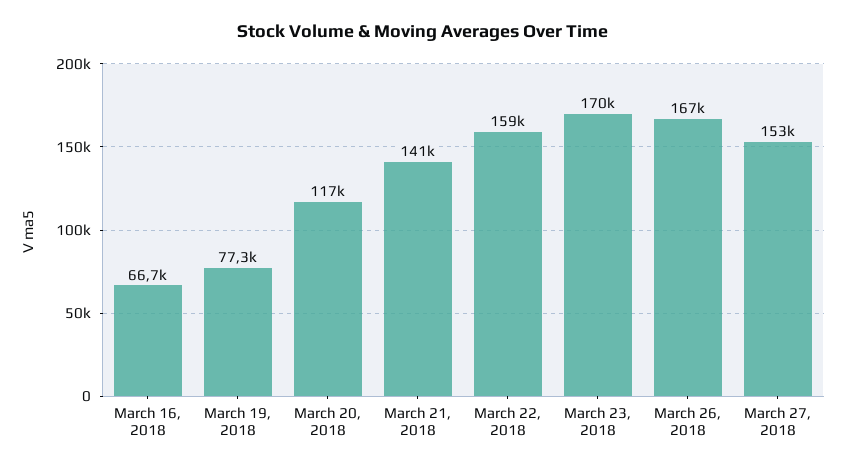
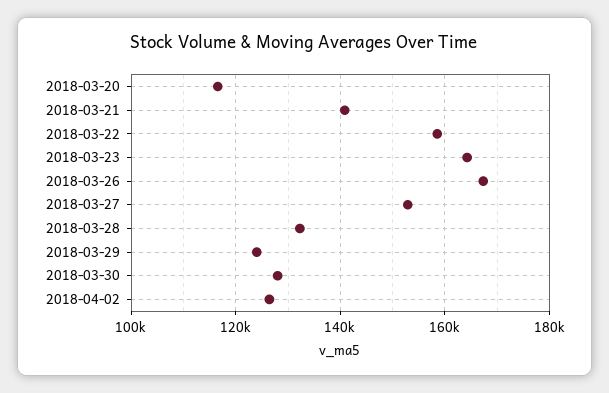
March 16, 2018: 66700 -> none
March 19, 2018: 77300 -> none
March 23, 2018: 170000 -> 164000
2018-03-28: none -> 132000
2018-03-29: none -> 124000
2018-03-30: none -> 128000
2018-04-02: none -> 126000

